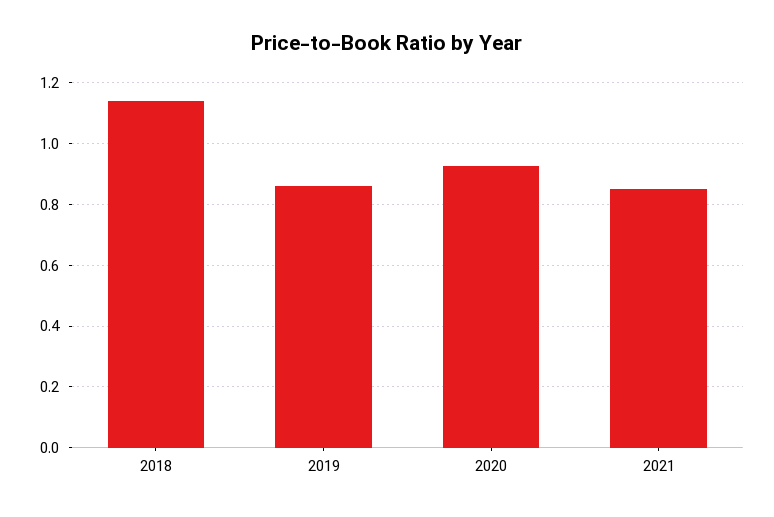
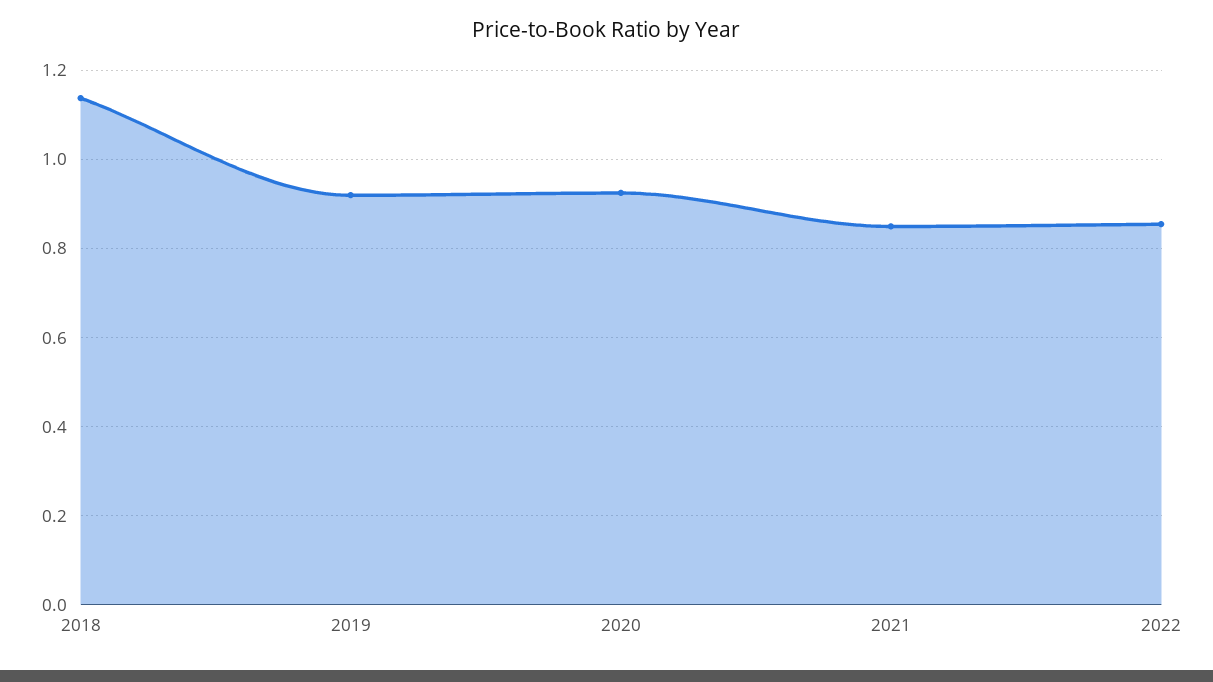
2019: 0.86 -> 0.92
2022: none -> 0.86

